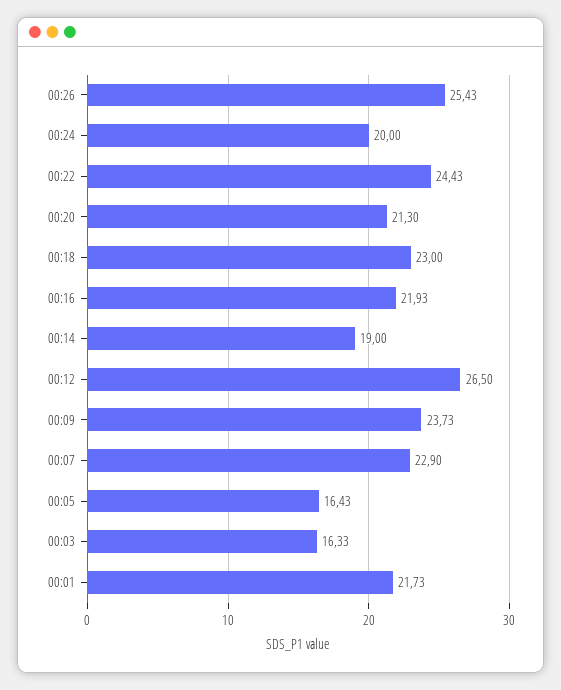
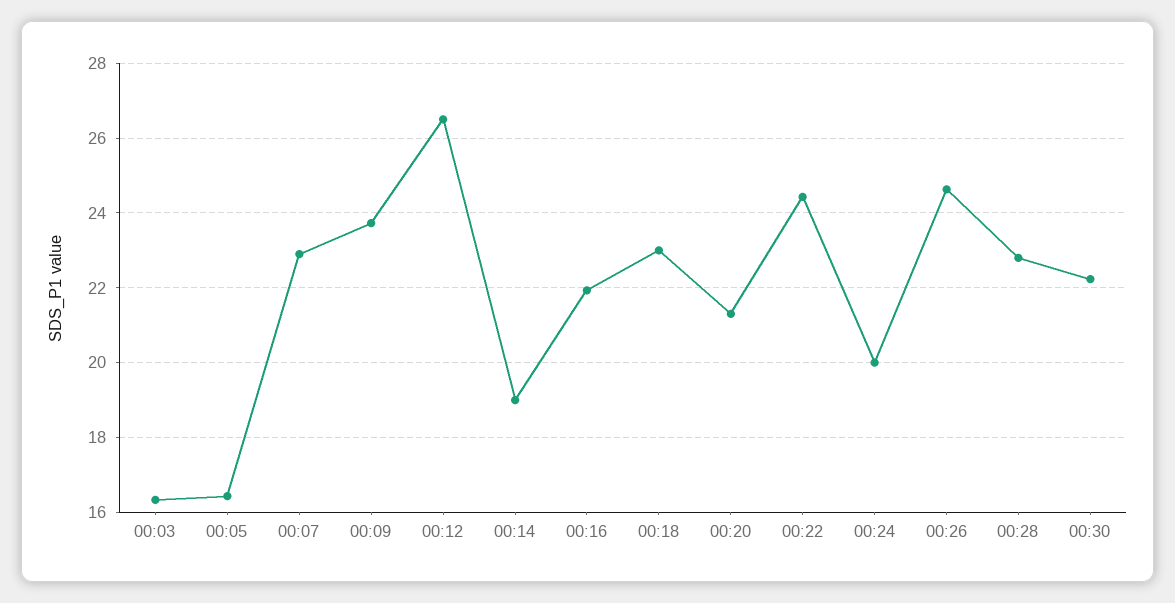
00:26: 25.43 -> 24.6
00:01: 21.73 -> none
00:28: none -> 22.8
00:30: none -> 22.2

